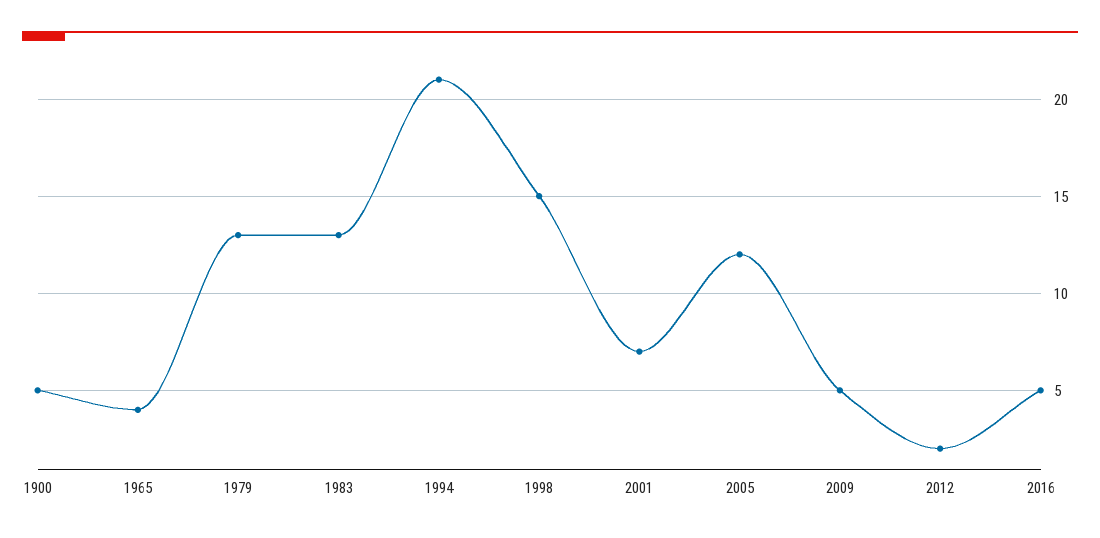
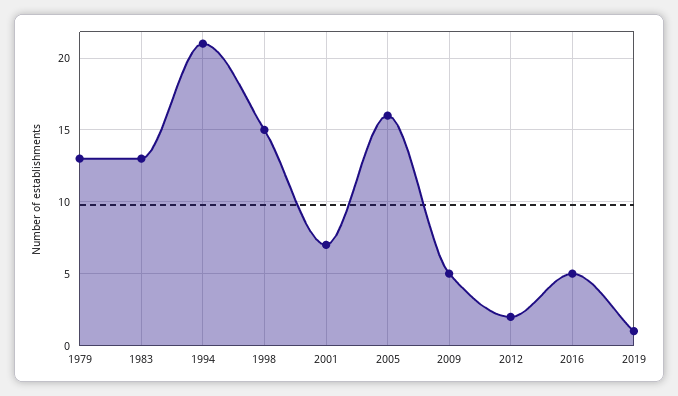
1900: 5 -> none
1965: 4 -> none
2005: 12 -> 16
2019: none -> 1

